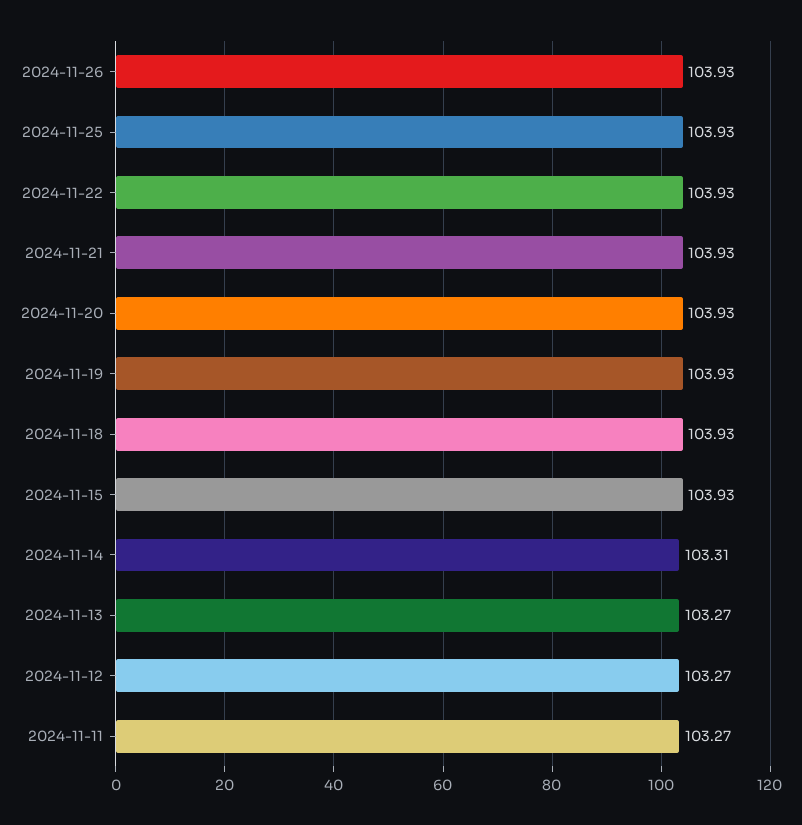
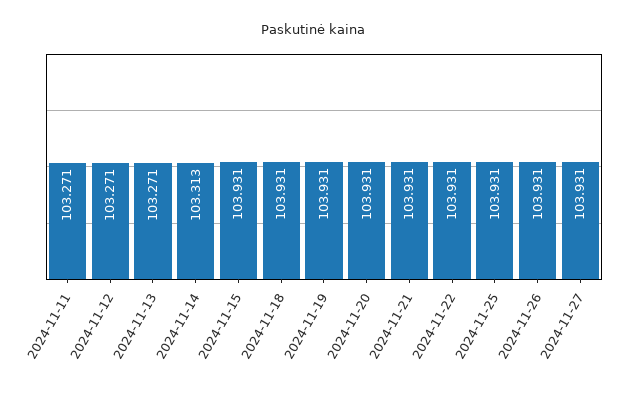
2024-11-27: none -> 103.931

